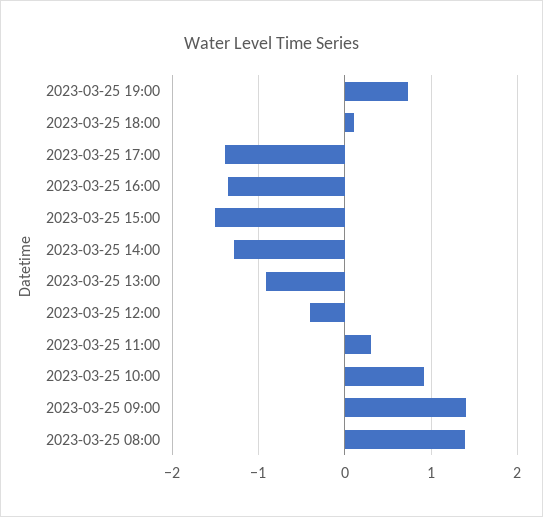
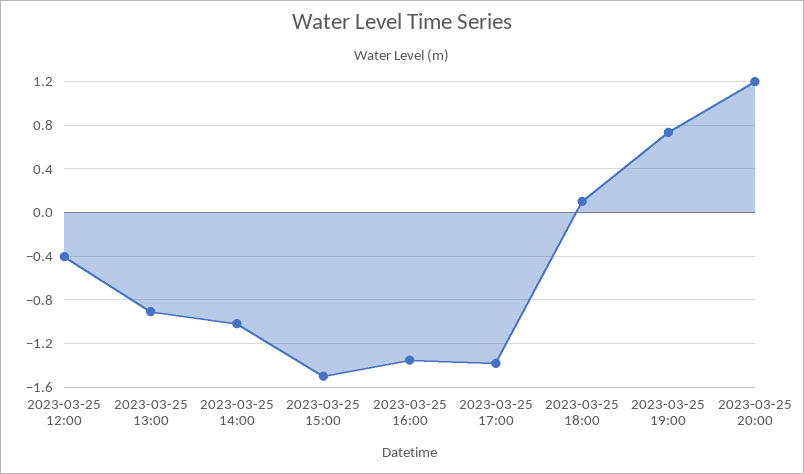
2023-03-25 14:00: -1.3 -> -1
2023-03-25 11:00: 0.3 -> none
2023-03-25 10:00: 0.9 -> none
2023-03-25 09:00: 1.4 -> none
2023-03-25 08:00: 1.4 -> none
2023-03-25 20:00: none -> 1.2

